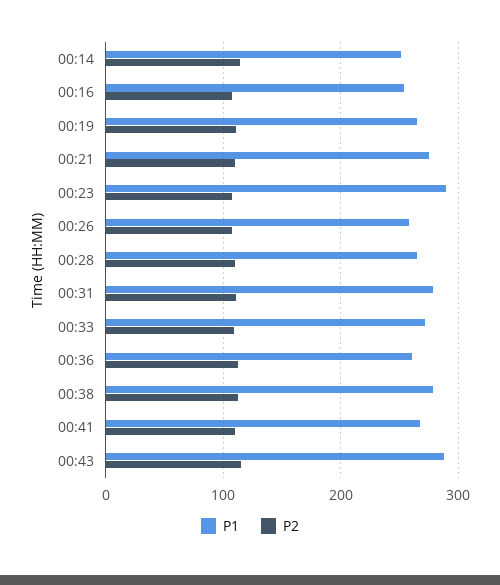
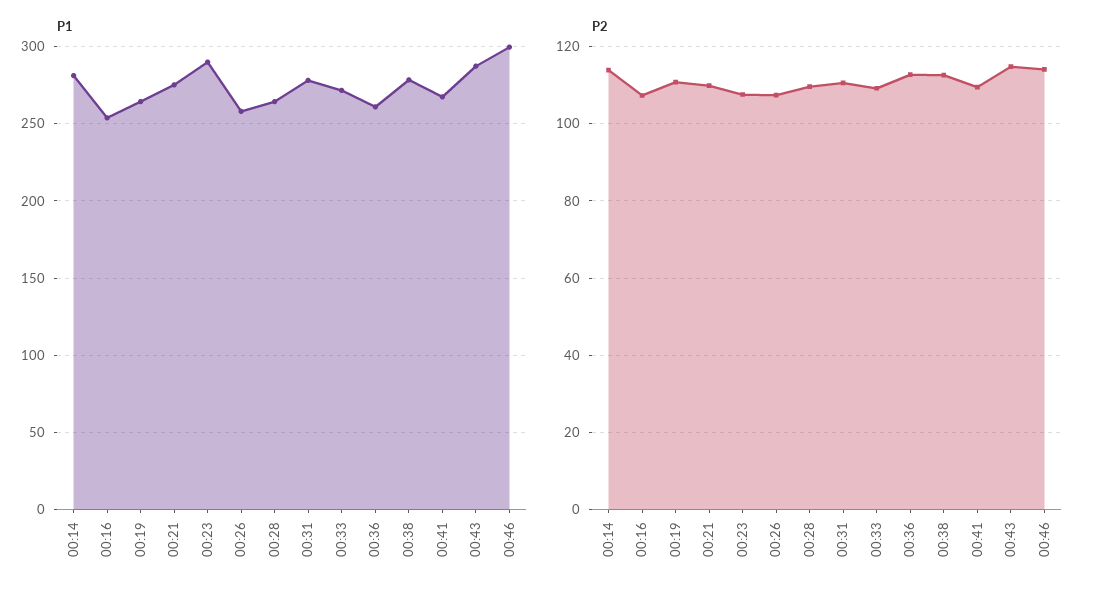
P1, 00:14: 250 -> 280
P1, 00:46: none -> 300
P2, 00:46: none -> 114

